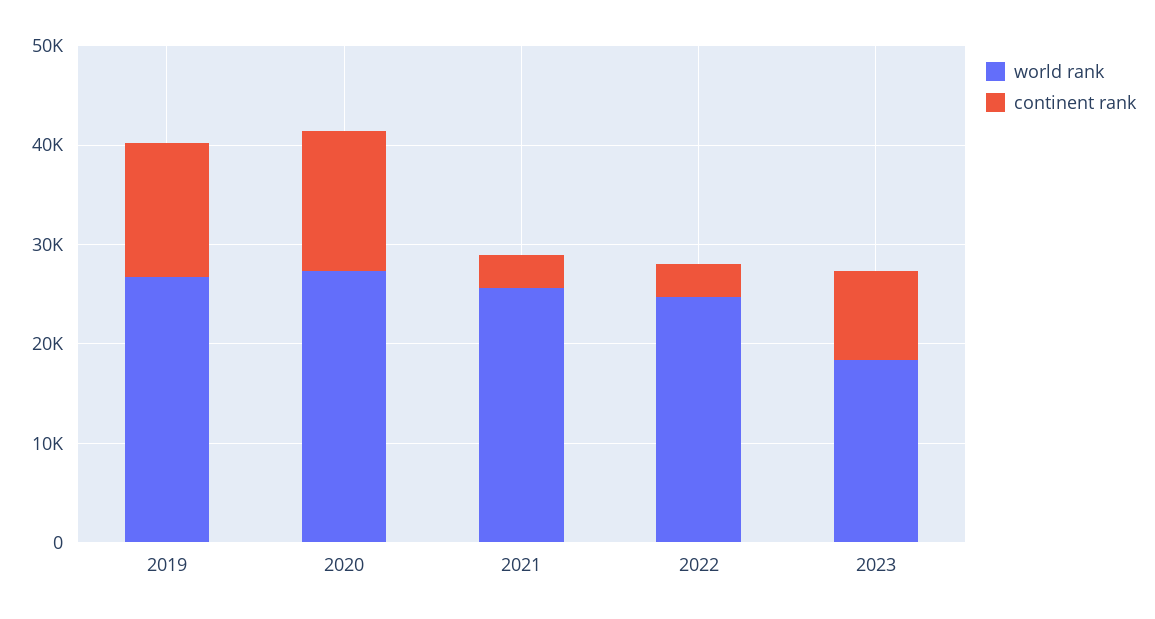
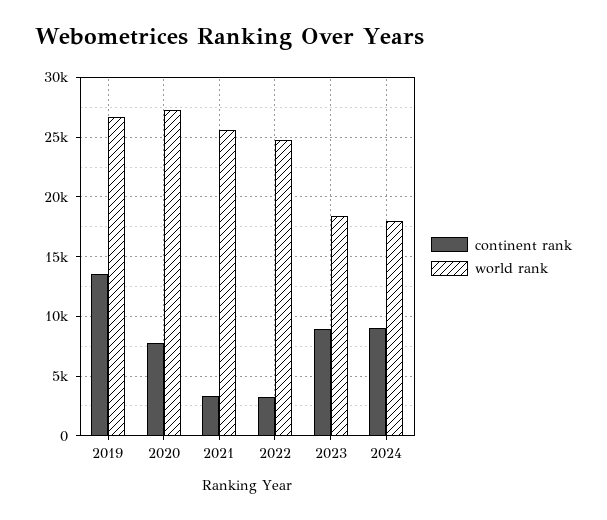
continent rank, 2020: 14000 -> 8000
continent rank, 2024: none -> 9000
world rank, 2024: none -> 18000

